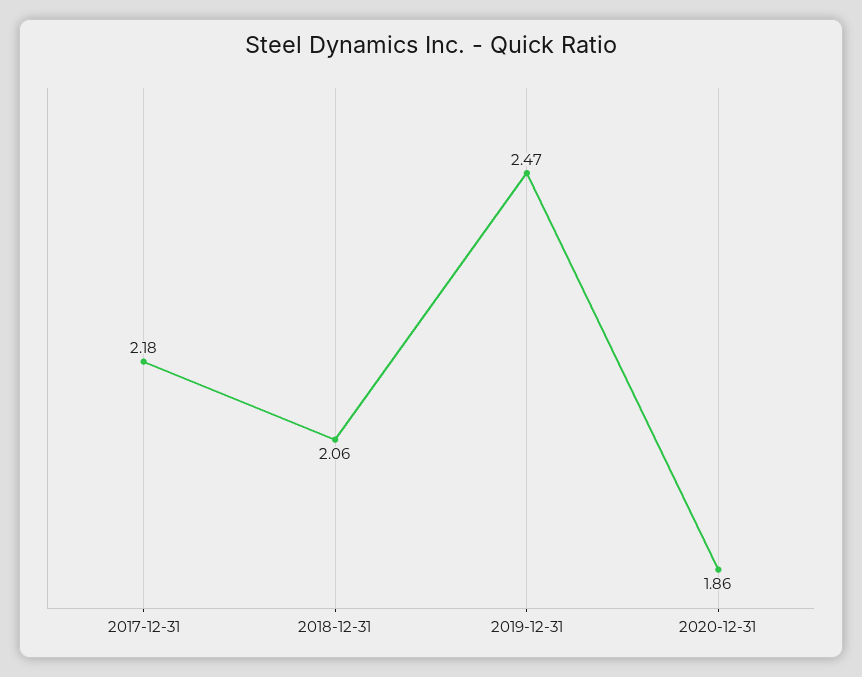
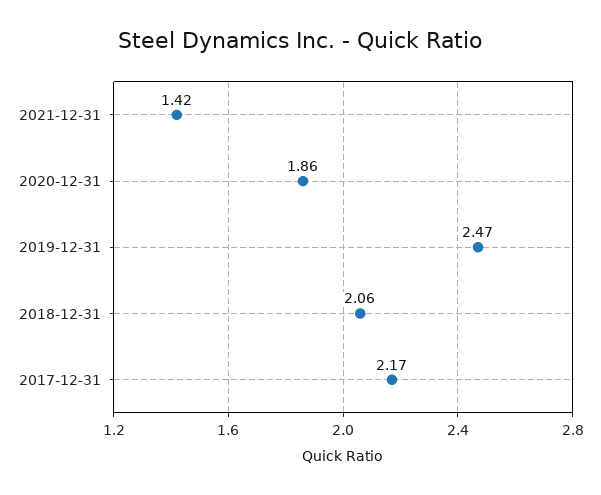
2017-12-31: 2.18 -> 2.17
2021-12-31: none -> 1.42

